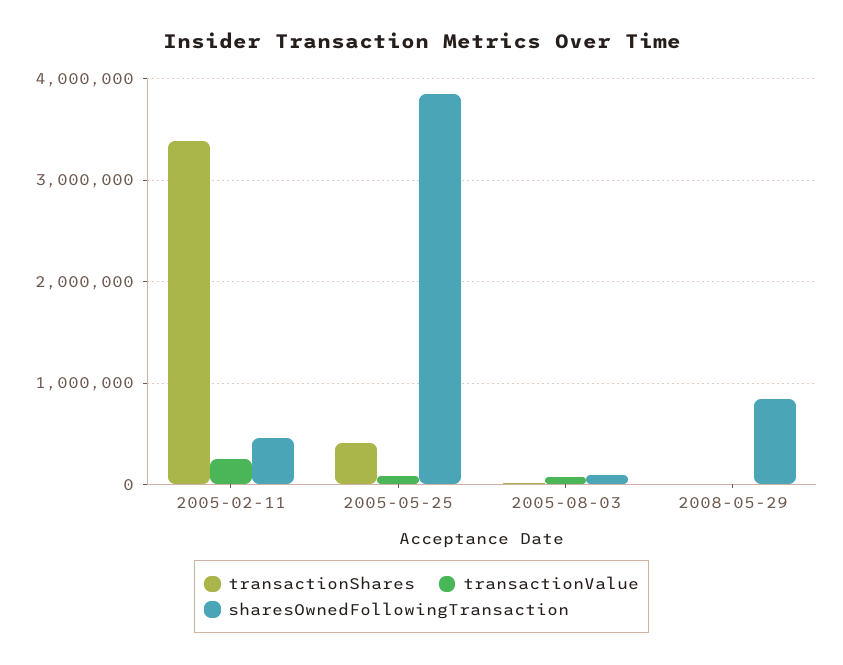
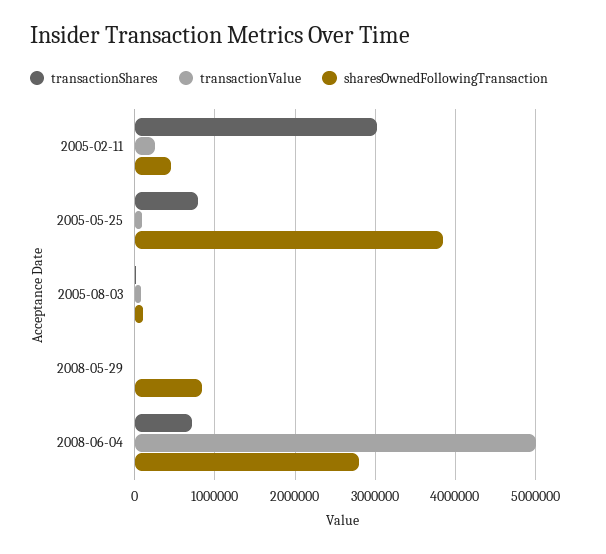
transactionShares, 2005-02-11: 3400000 -> 3000000
transactionShares, 2005-05-25: 400000 -> 800000
transactionShares, 2008-06-04: none -> 700000
transactionValue, 2008-06-04: none -> 5000000
sharesOwnedFollowingTransaction, 2008-06-04: none -> 2800000

